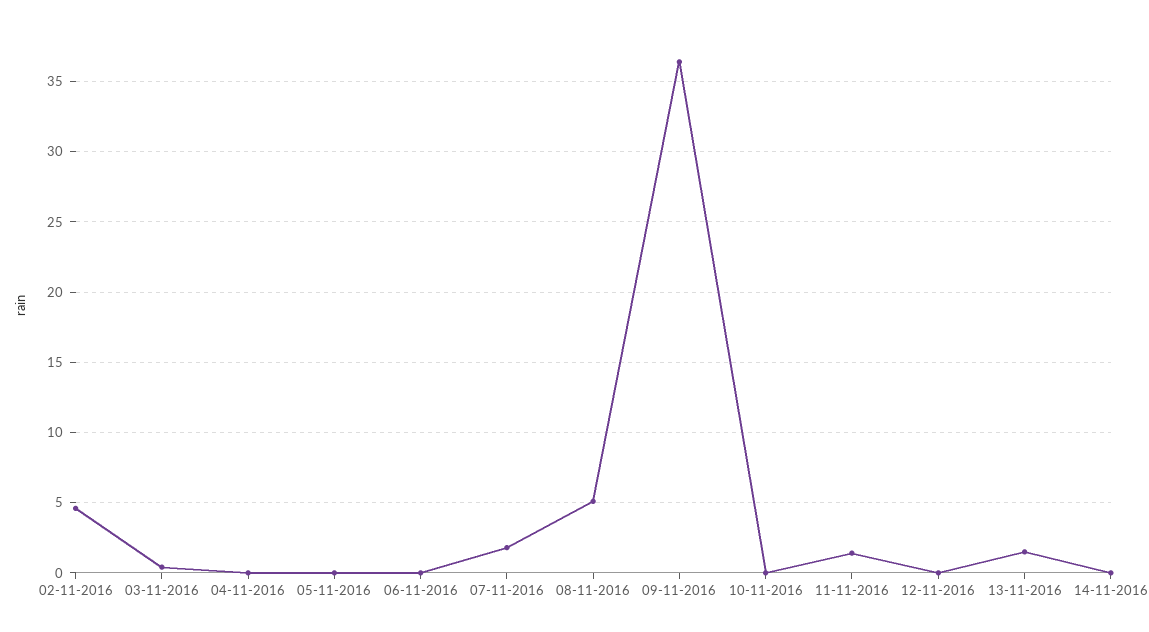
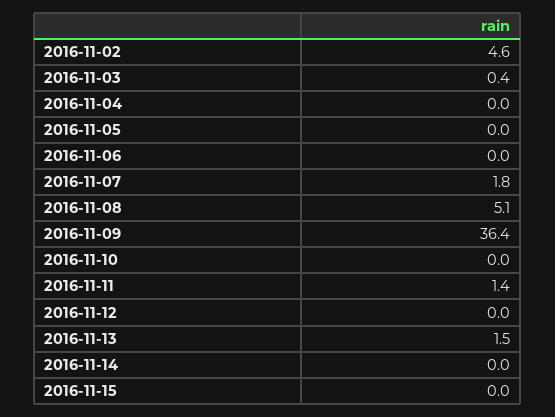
2016-11-15: none -> 0

